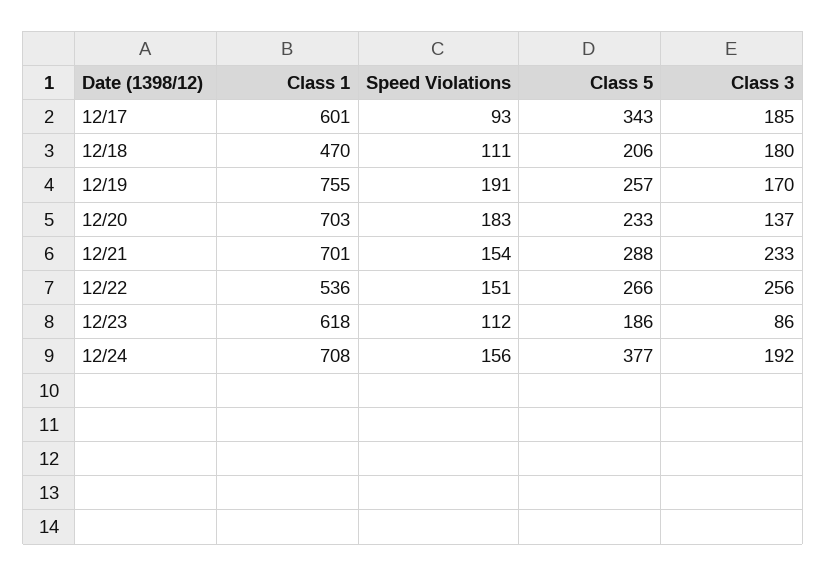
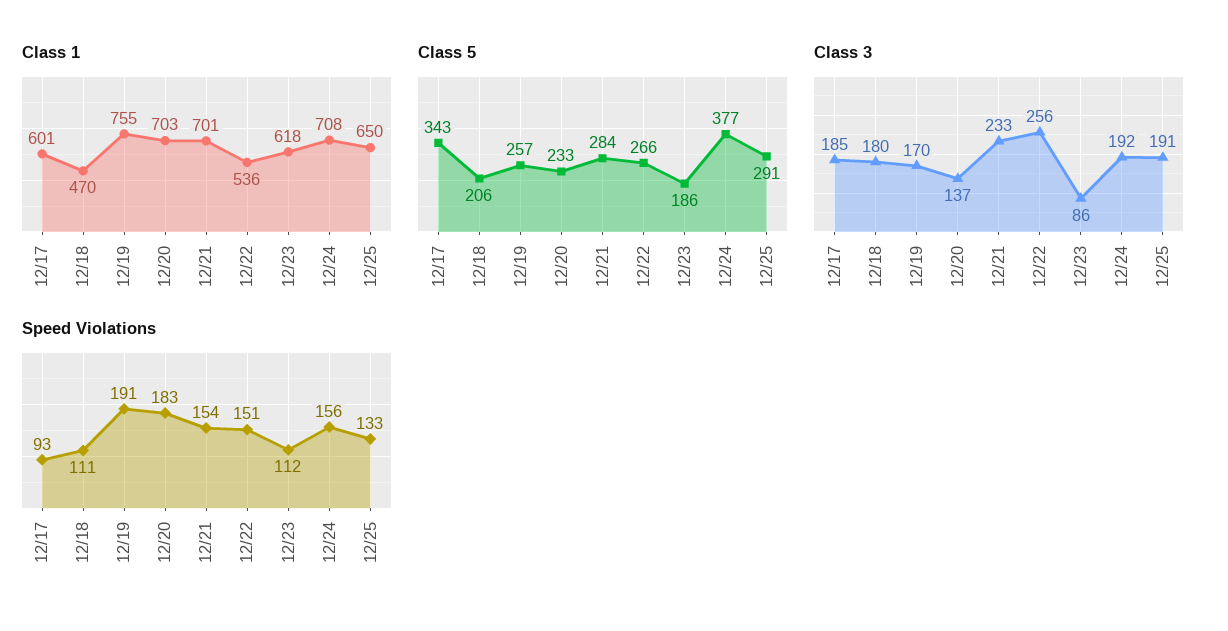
Class 5, 12/21: 288 -> 284
Class 1, 12/25: none -> 650
Class 5, 12/25: none -> 291
Class 3, 12/25: none -> 191
Speed Violations, 12/25: none -> 133

